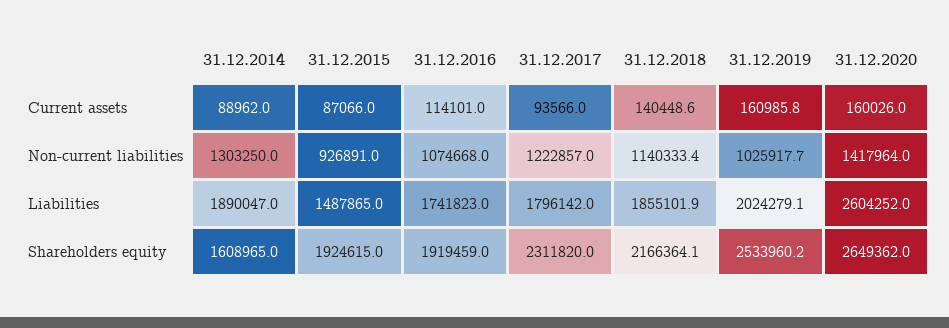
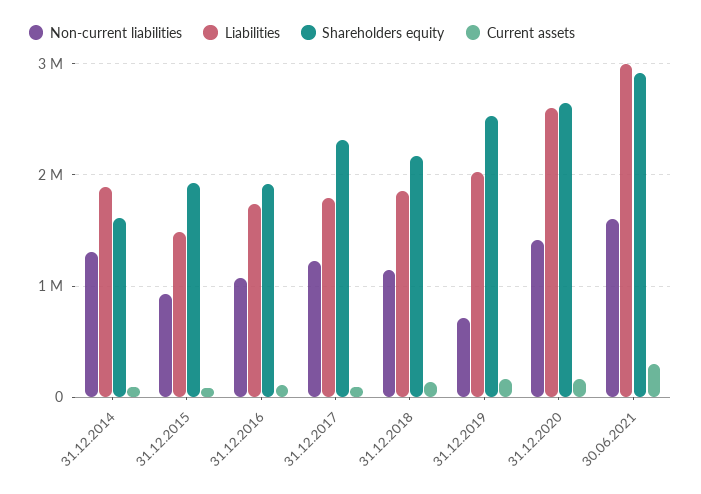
Non-current liabilities, 31.12.2019: 1025917.7 -> 700000
Non-current liabilities, 30.06.2021: none -> 1600000
Liabilities, 30.06.2021: none -> 3000000
Shareholders equity, 30.06.2021: none -> 2900000
Current assets, 30.06.2021: none -> 300000

